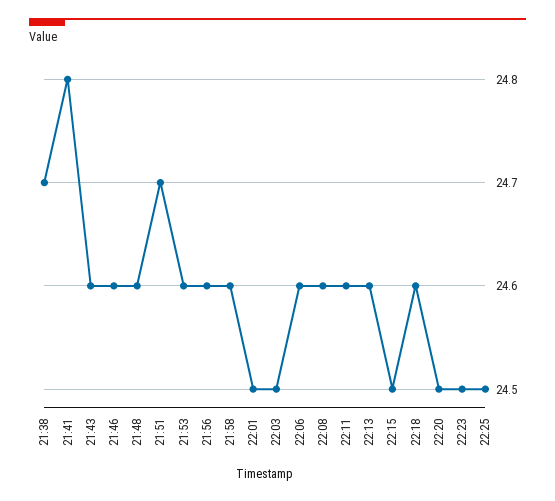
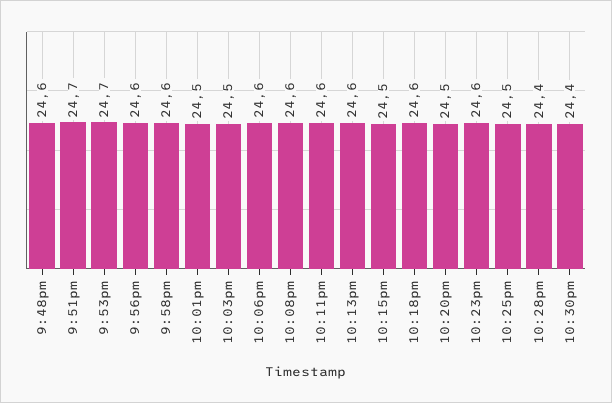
21:38: 24.7 -> none
21:41: 24.8 -> none
21:43: 24.6 -> none
21:46: 24.6 -> none
21:53: 24.6 -> 24.7
22:23: 24.5 -> 24.6
10:28pm: none -> 24.4
10:30pm: none -> 24.4

